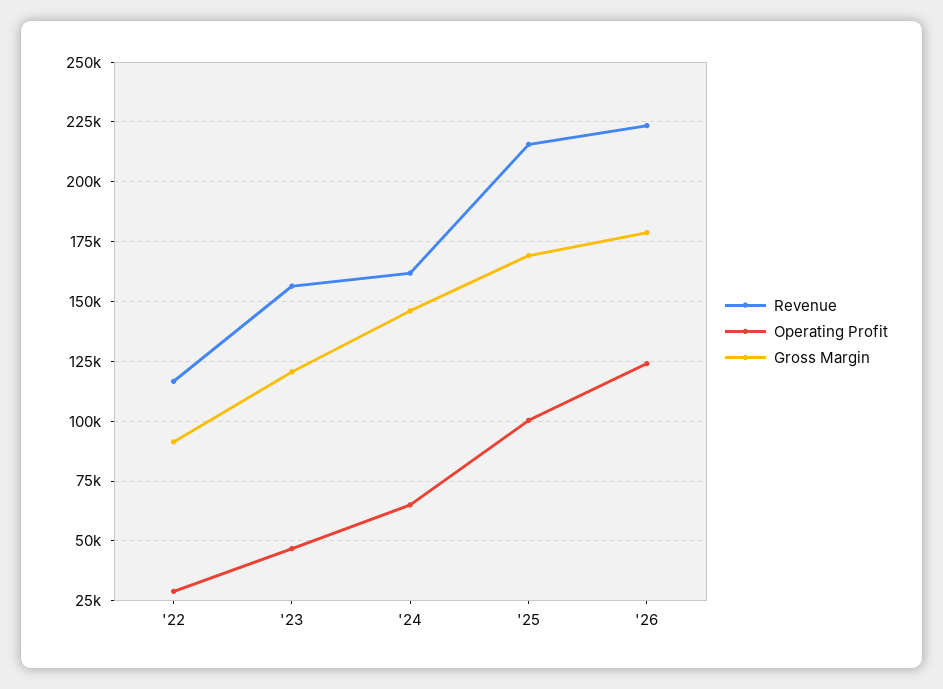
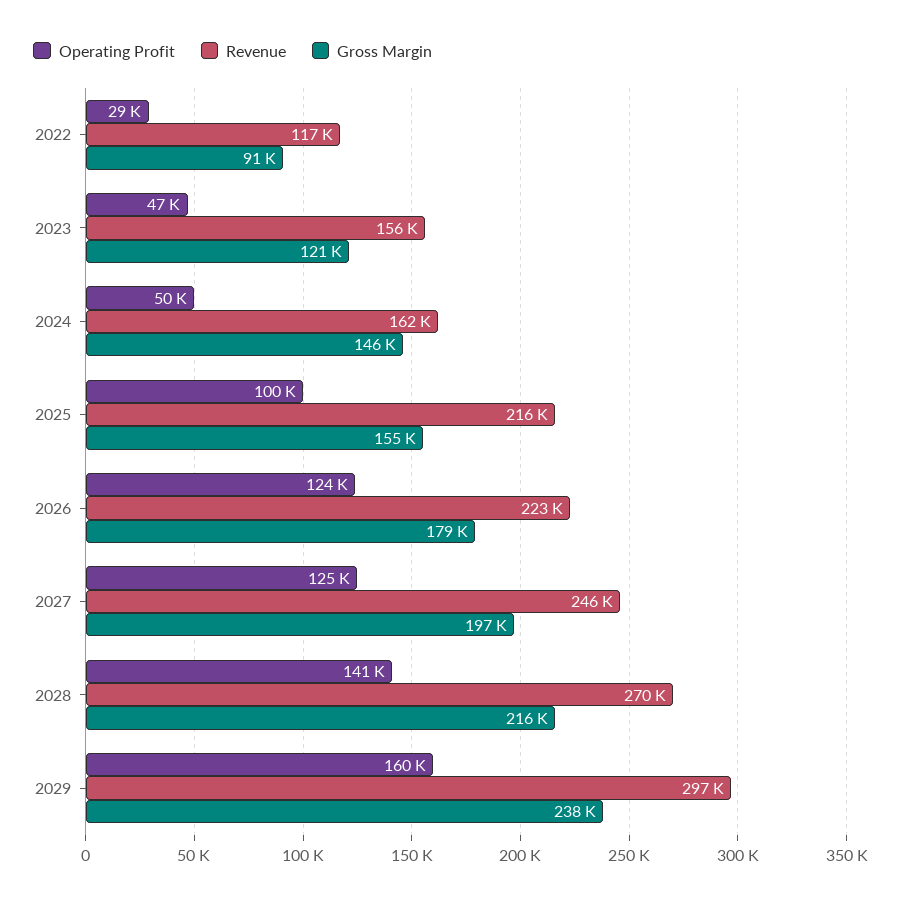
Operating Profit, '24: 65000 -> 50000
Gross Margin, '25: 170000 -> 155000
Operating Profit, 2027: none -> 125000
Revenue, 2027: none -> 246000
Gross Margin, 2027: none -> 197000
Operating Profit, 2028: none -> 141000
Revenue, 2028: none -> 270000
Gross Margin, 2028: none -> 216000
Operating Profit, 2029: none -> 160000
Revenue, 2029: none -> 297000
Gross Margin, 2029: none -> 238000

